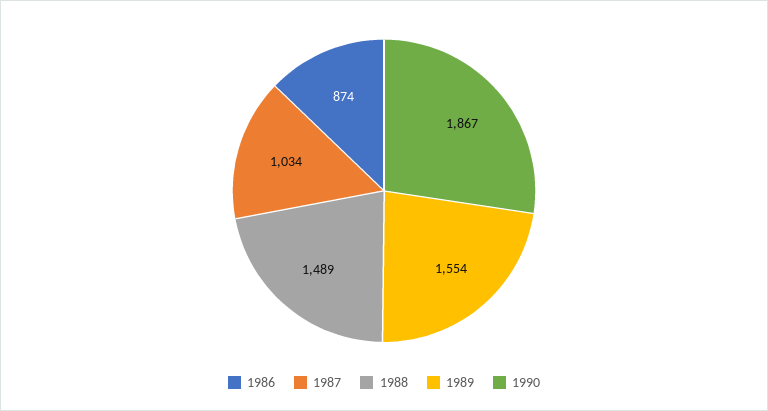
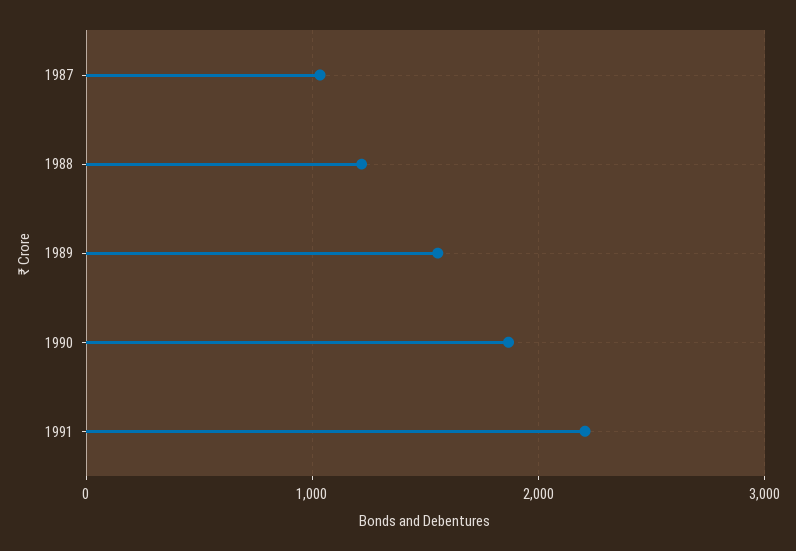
1986: 874 -> none
1988: 1489 -> 1200
1991: none -> 2200

